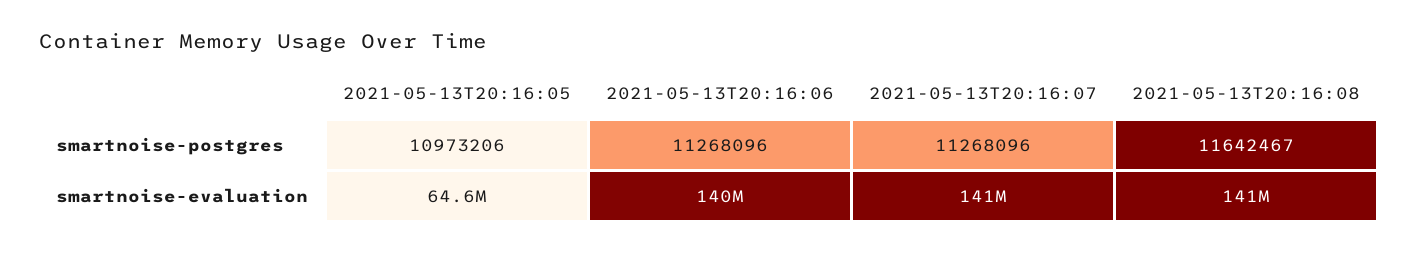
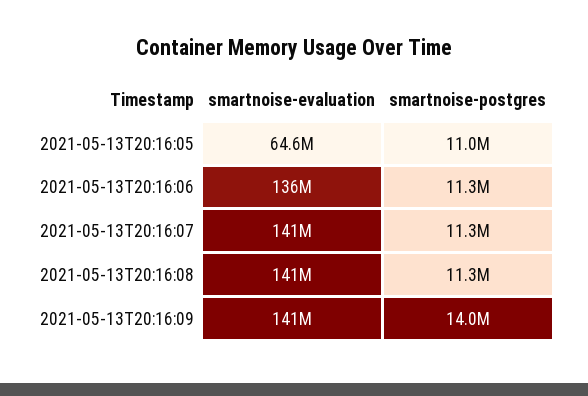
2021-05-13T20:16:08, smartnoise-postgres: 11642467 -> 11300000
2021-05-13T20:16:06, smartnoise-evaluation: 140000000 -> 136000000
2021-05-13T20:16:09, smartnoise-evaluation: none -> 141000000
2021-05-13T20:16:09, smartnoise-postgres: none -> 14000000

